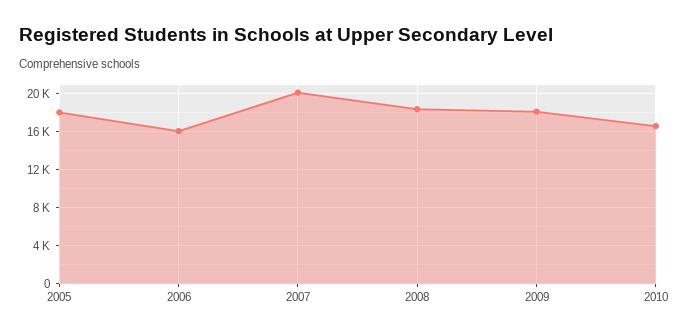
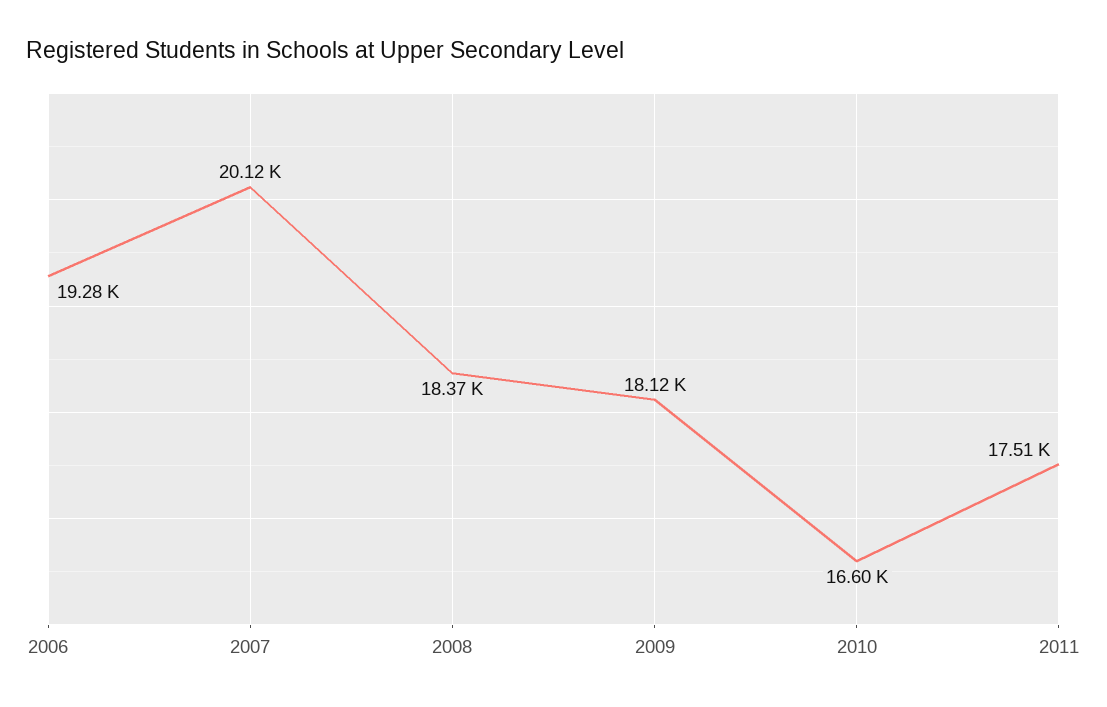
2005: 18000 -> none
2006: 16000 -> 19280
2011: none -> 17510

